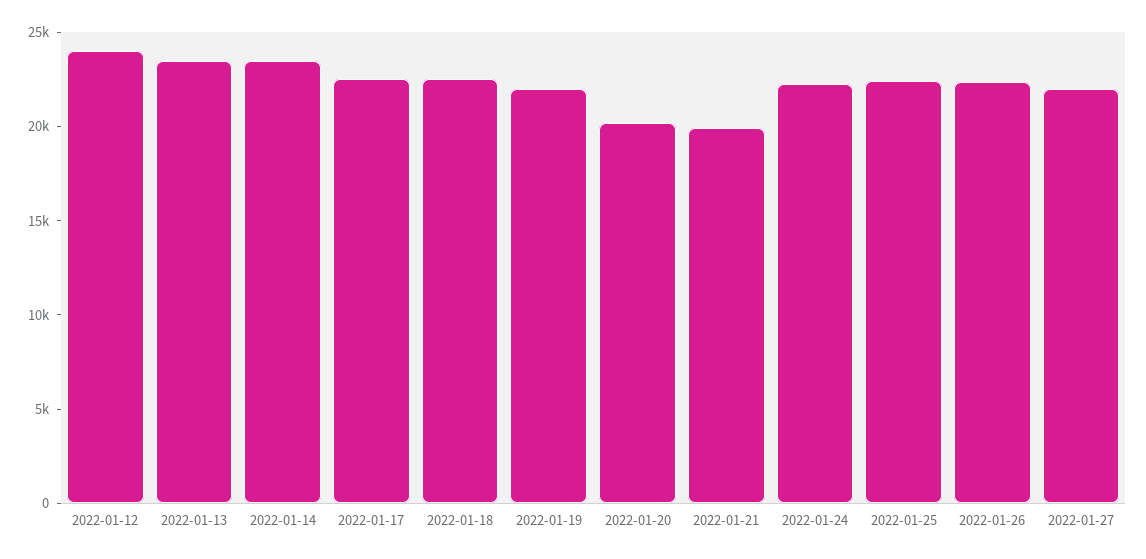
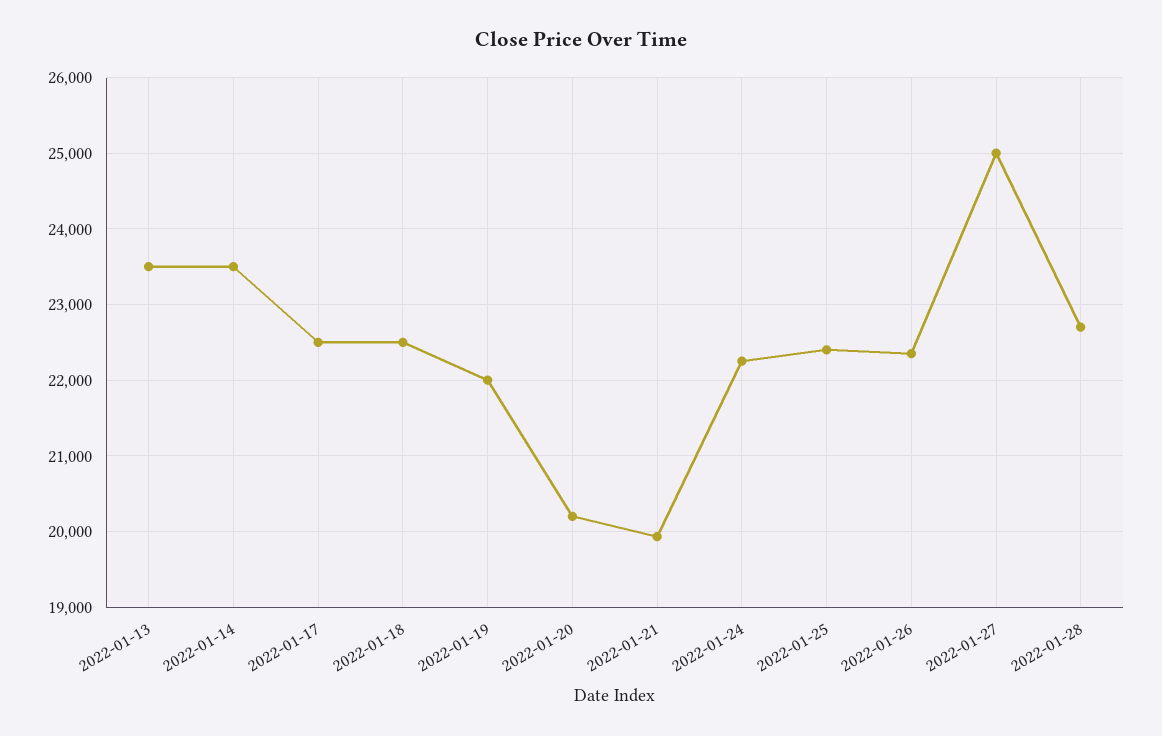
2022-01-12: 24000 -> none
2022-01-27: 22000 -> 25000
2022-01-28: none -> 22700

